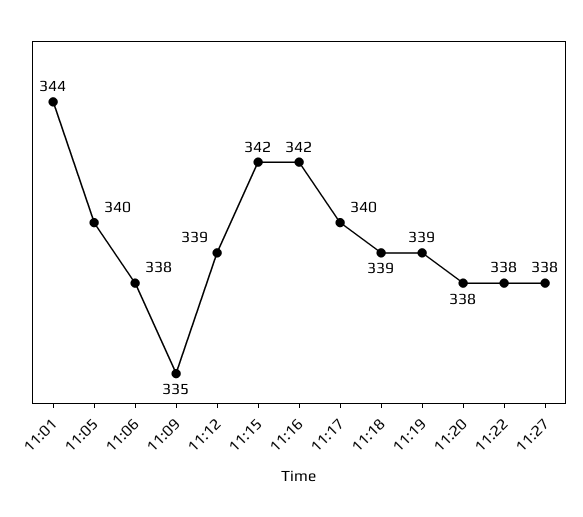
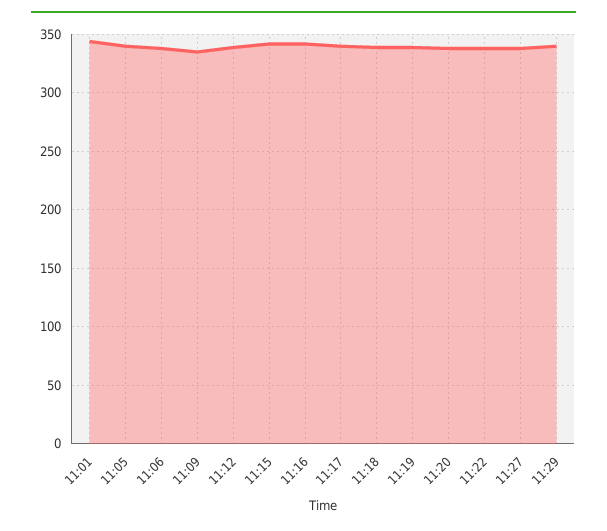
11:29: none -> 340

